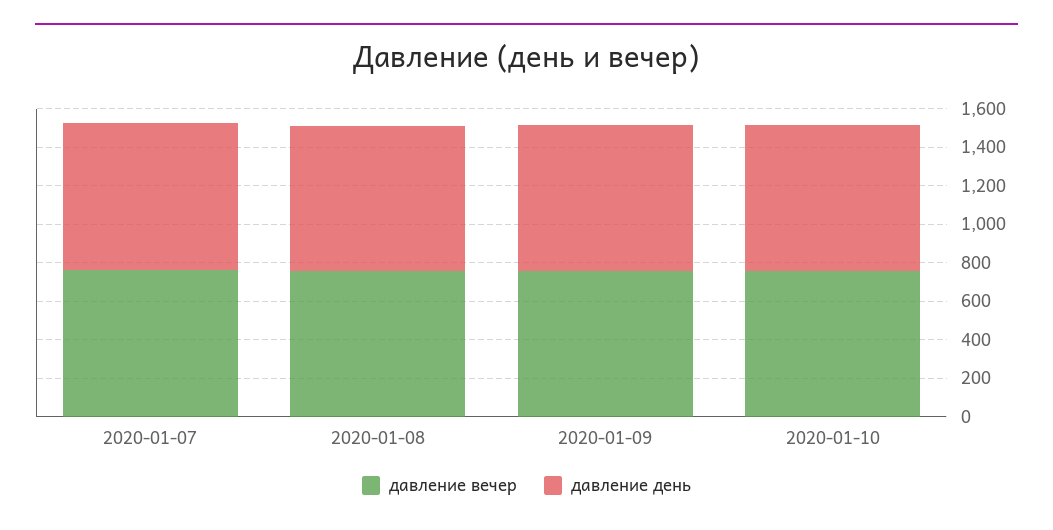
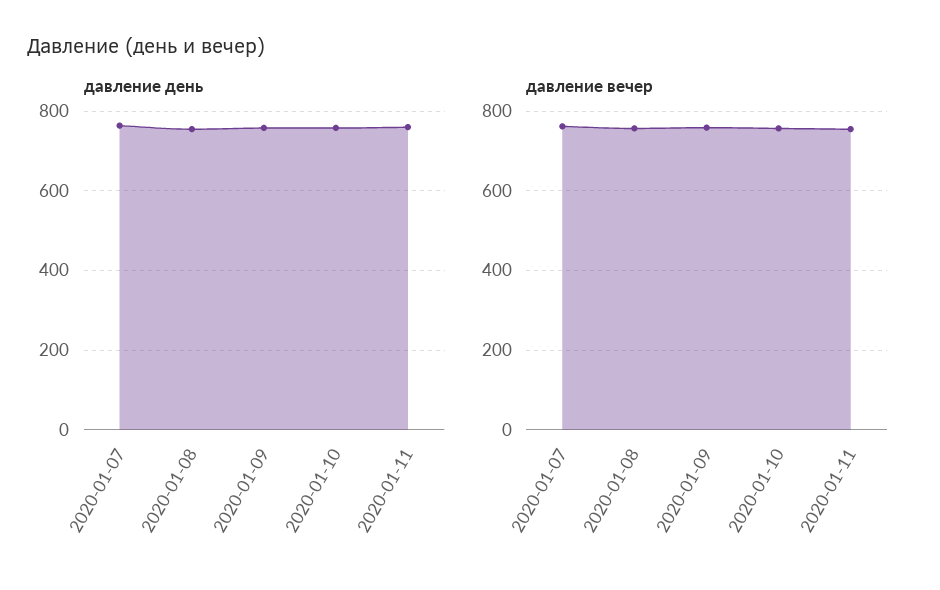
давление день, 2020-01-11: none -> 760
давление вечер, 2020-01-11: none -> 760

